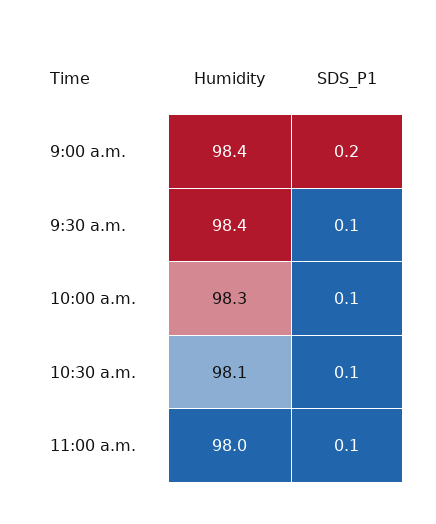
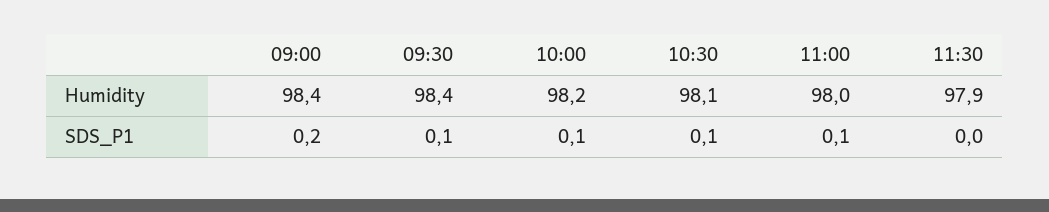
Humidity, 10:00 a.m.: 98.3 -> 98.2
Humidity, 11:30: none -> 97.9
SDS_P1, 11:30: none -> 0

